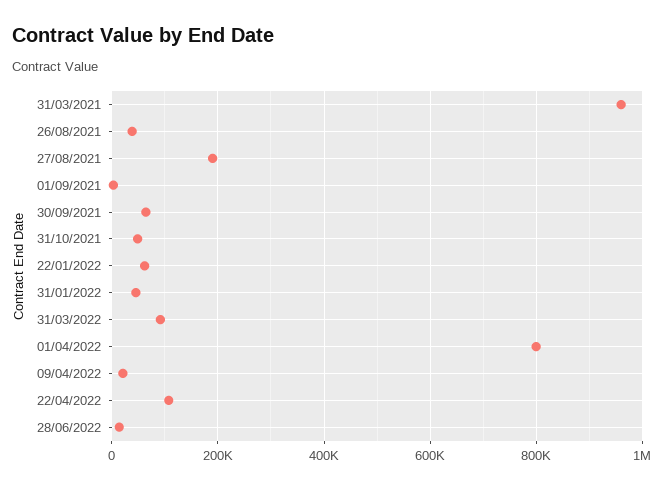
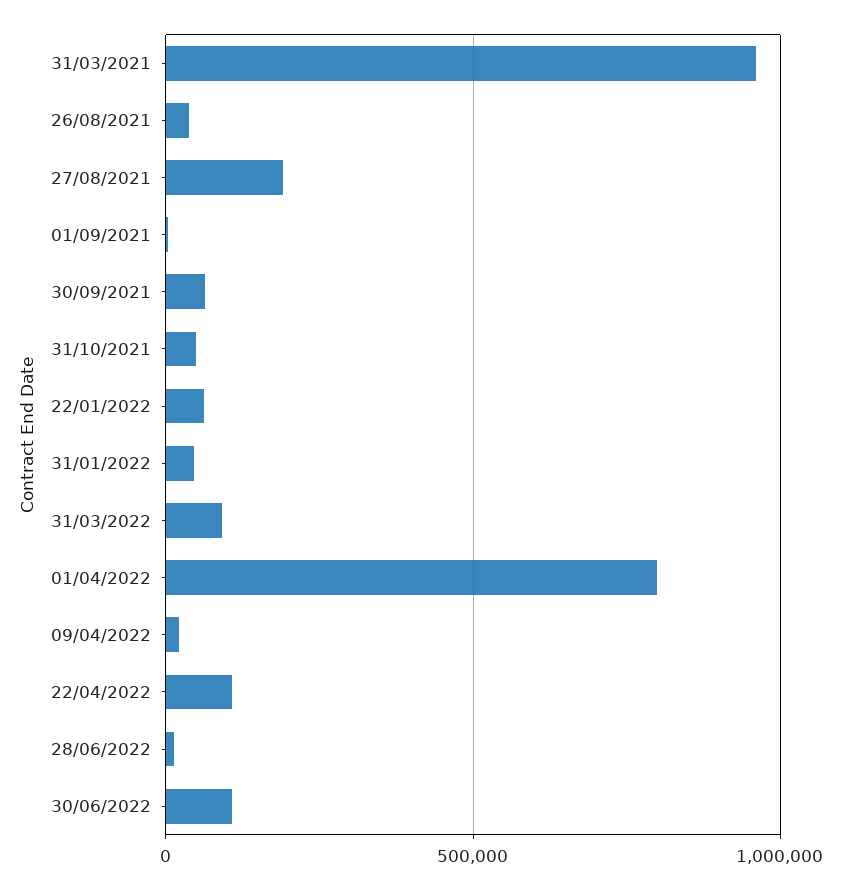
30/06/2022: none -> 100000

